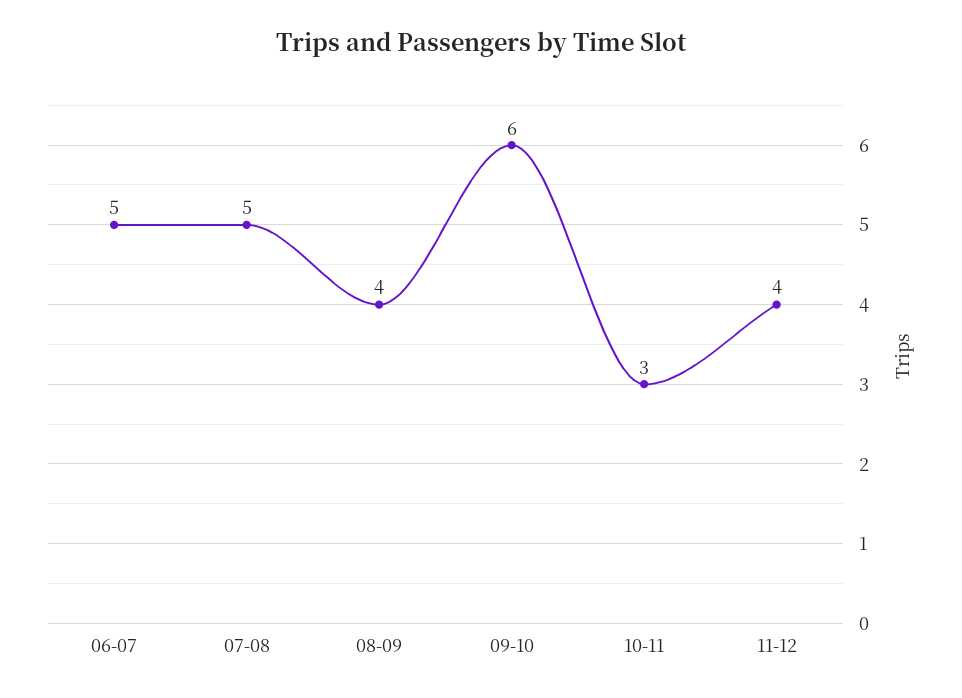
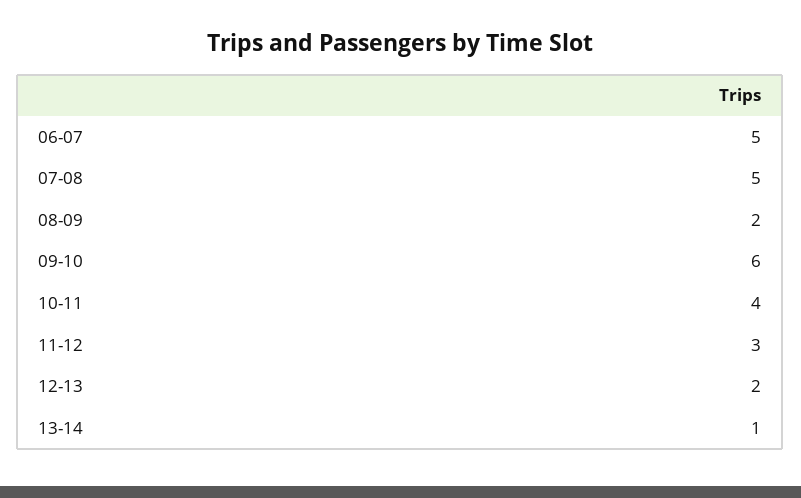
08-09: 4 -> 2
10-11: 3 -> 4
11-12: 4 -> 3
12-13: none -> 2
13-14: none -> 1

